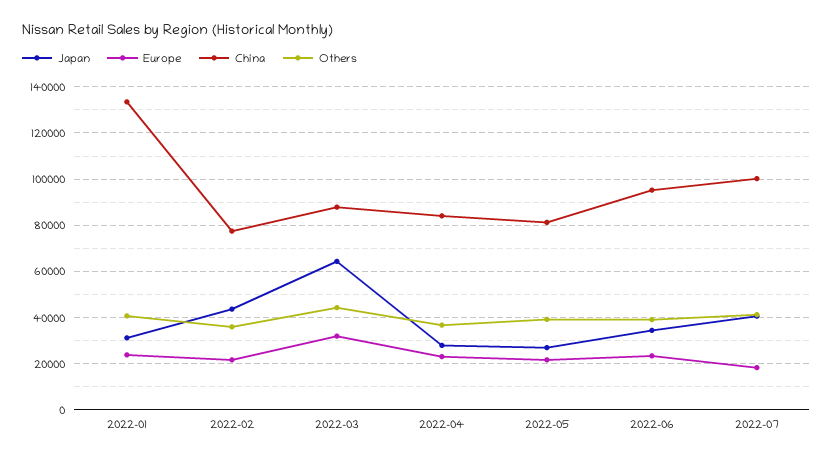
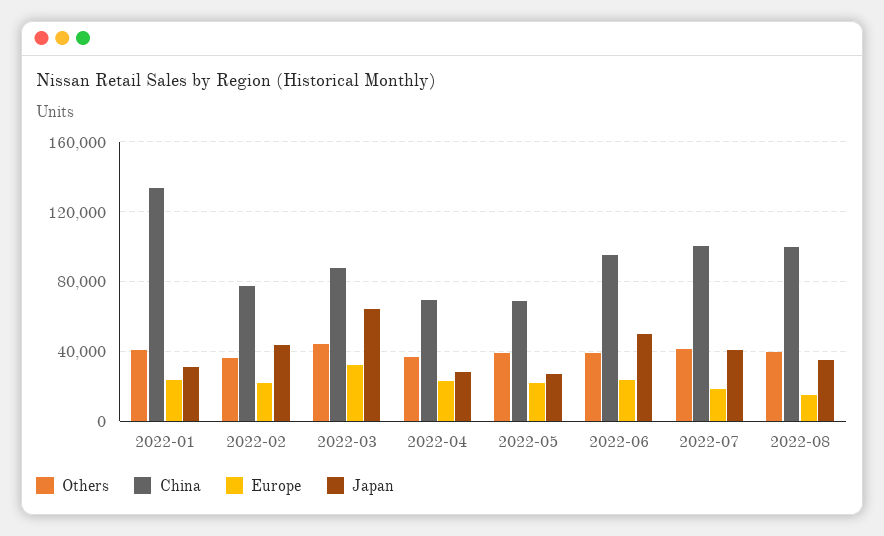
China, 2022-04: 85000 -> 70000
China, 2022-05: 80000 -> 70000
Japan, 2022-06: 35000 -> 50000
Others, 2022-08: none -> 40000
China, 2022-08: none -> 100000
Europe, 2022-08: none -> 15000
Japan, 2022-08: none -> 35000

